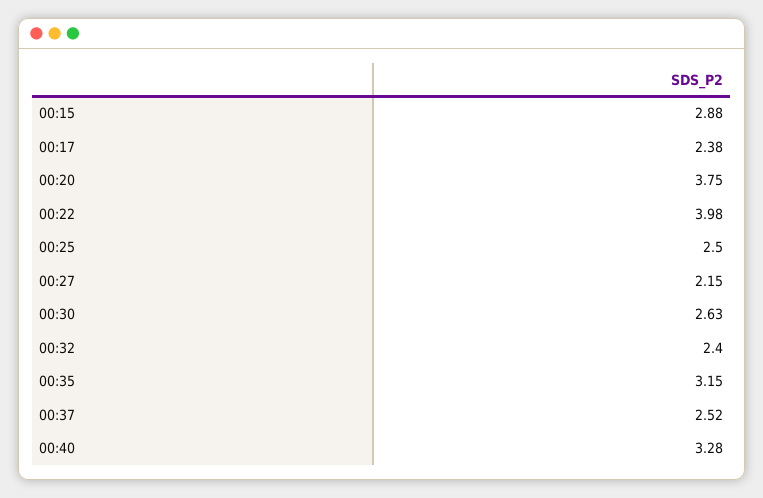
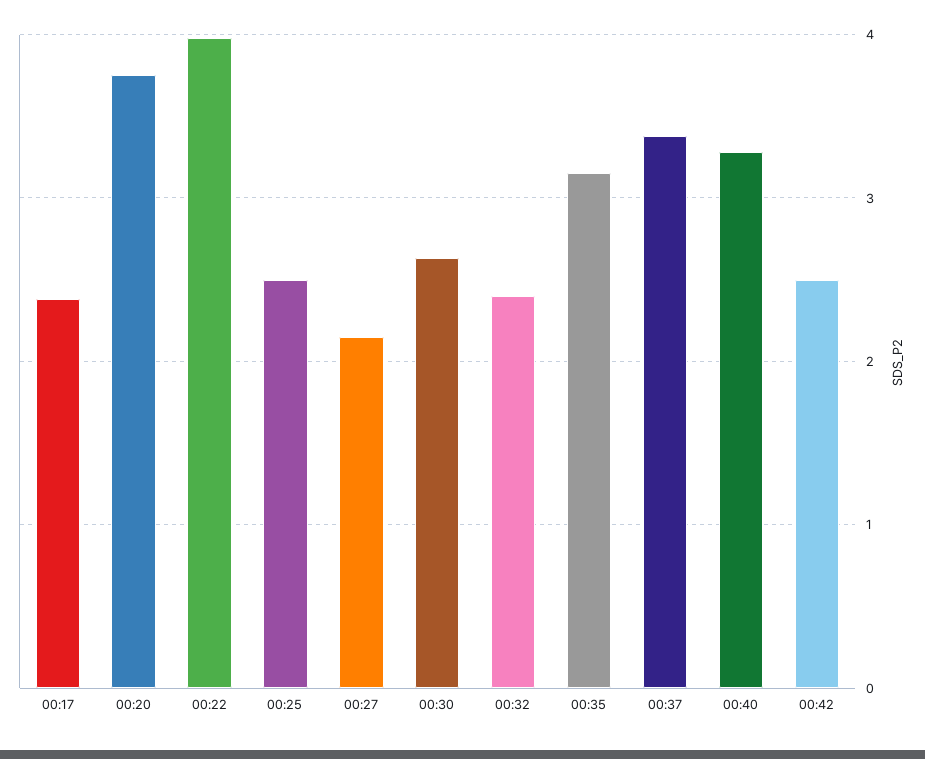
00:15: 2.88 -> none
00:37: 2.52 -> 3.4
00:42: none -> 2.5

